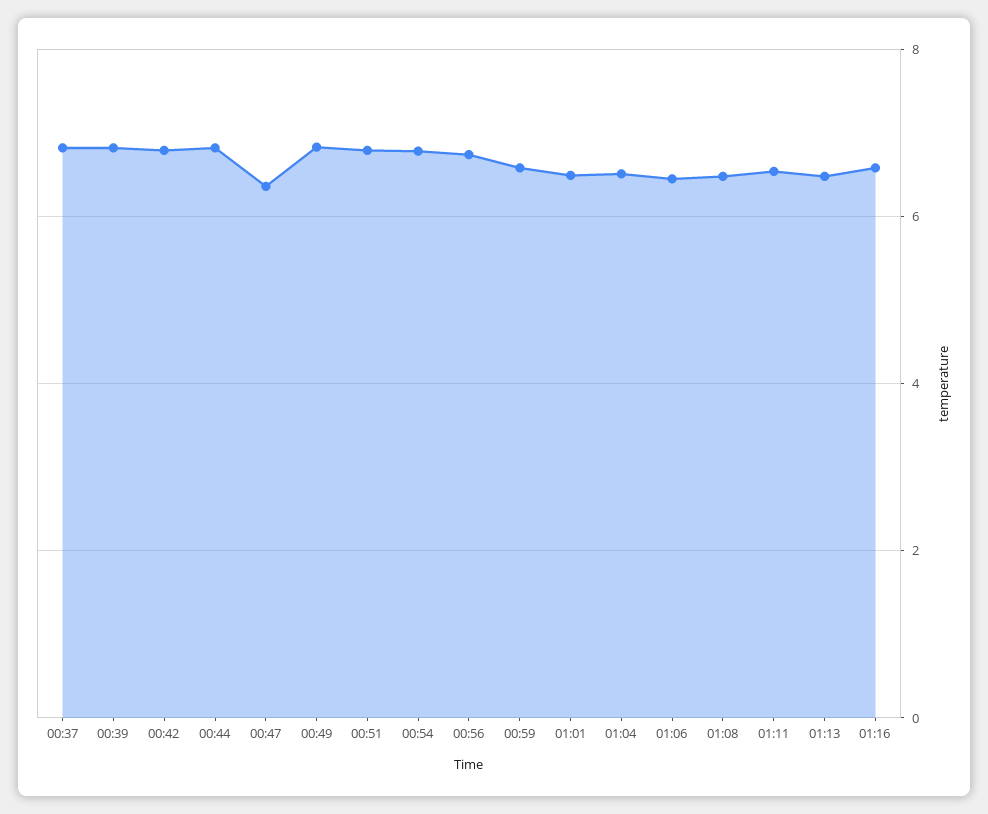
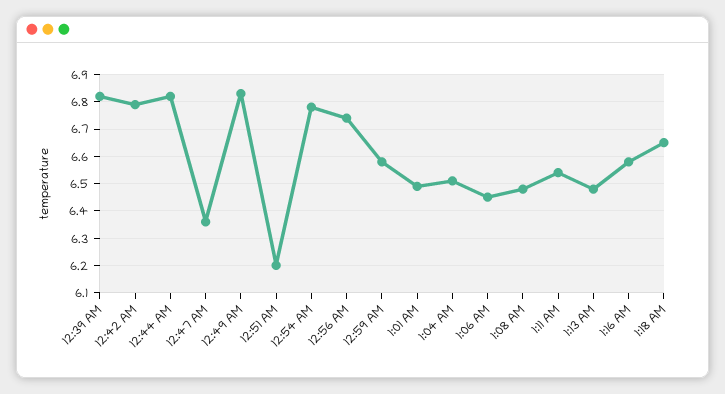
00:37: 6.8 -> none
00:51: 6.8 -> 6.2
1:18 AM: none -> 6.65

